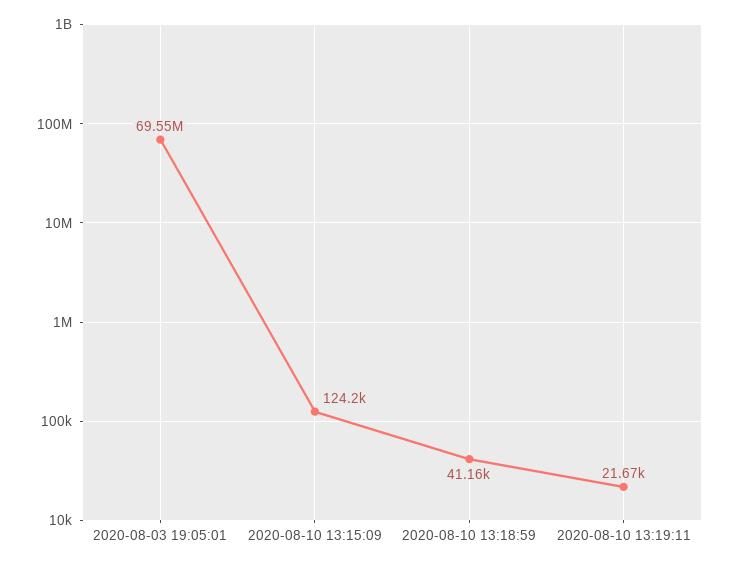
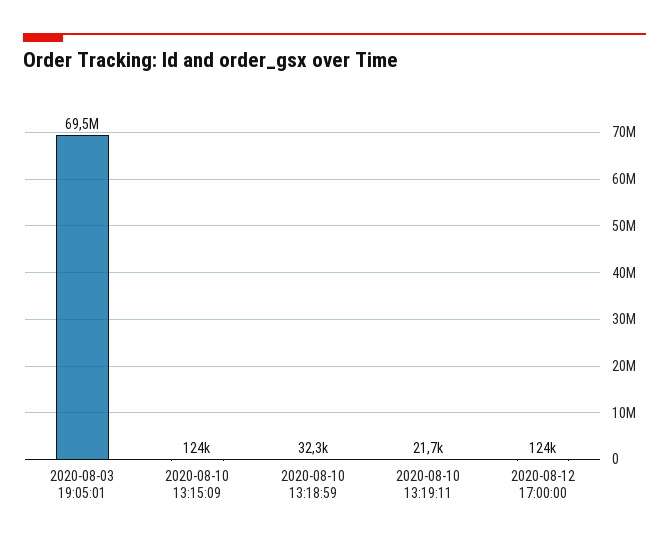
2020-08-10 13:18:59: 41160 -> 32300
2020-08-12 17:00:00: none -> 124000

